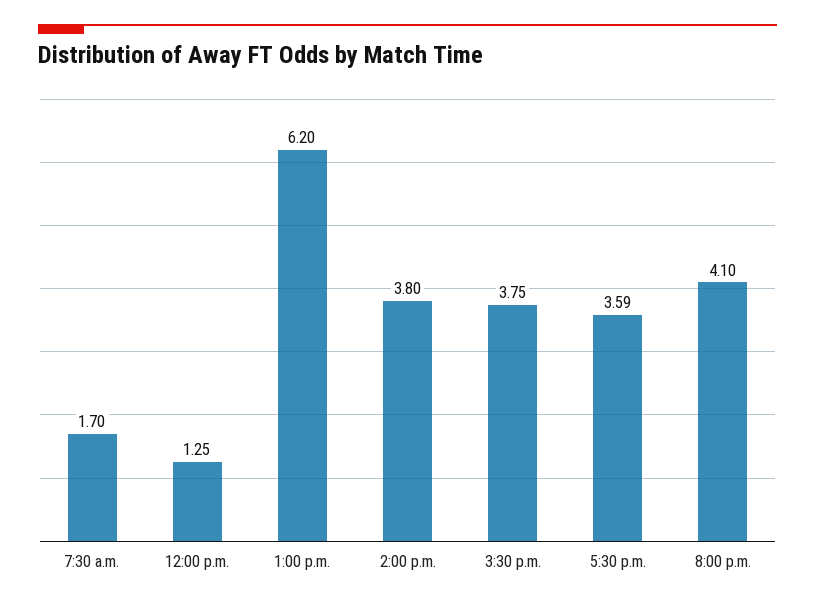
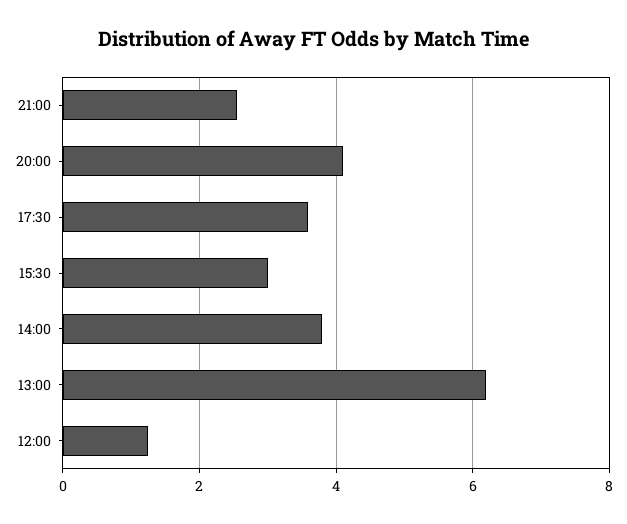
7:30 a.m.: 1.7 -> none
3:30 p.m.: 3.75 -> 3
21:00: none -> 2.6

